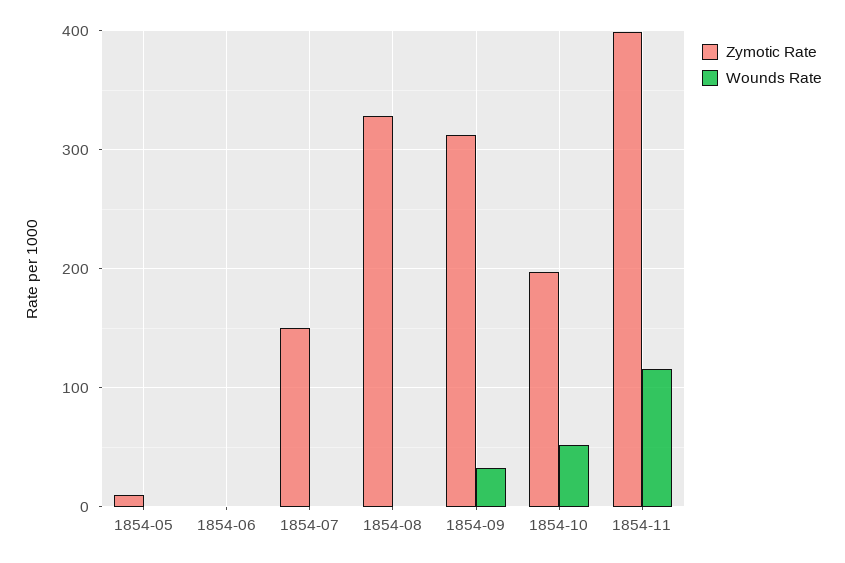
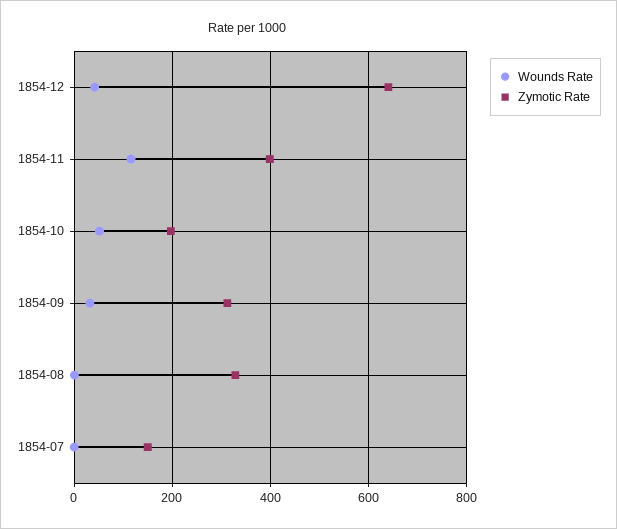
Zymotic Rate, 1854-05: 10 -> none
Wounds Rate, 1854-05: 0 -> none
Zymotic Rate, 1854-06: 0 -> none
Wounds Rate, 1854-06: 0 -> none
Wounds Rate, 1854-12: none -> 40
Zymotic Rate, 1854-12: none -> 640

